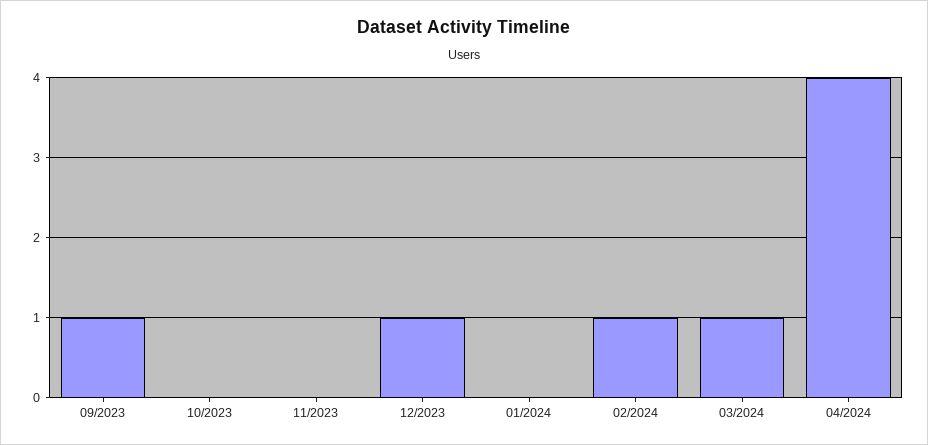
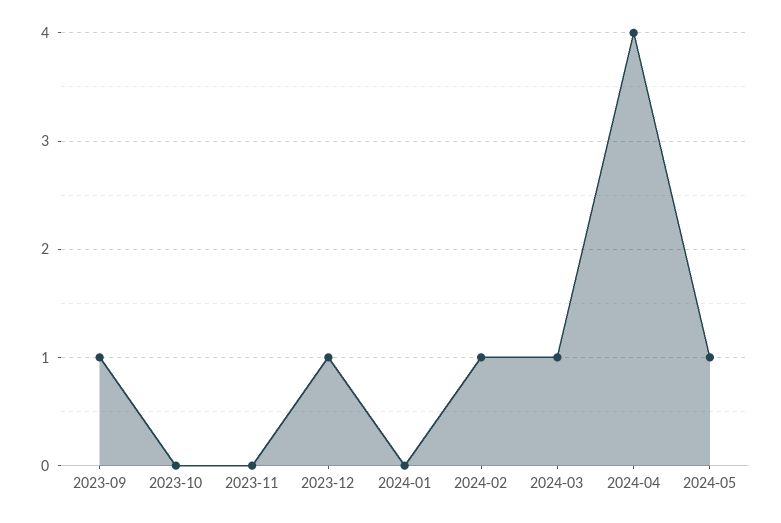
2024-05: none -> 1

